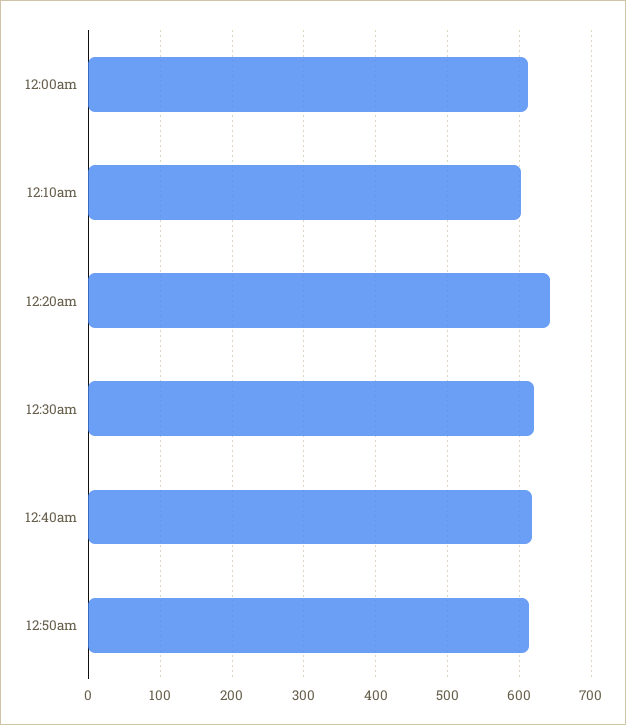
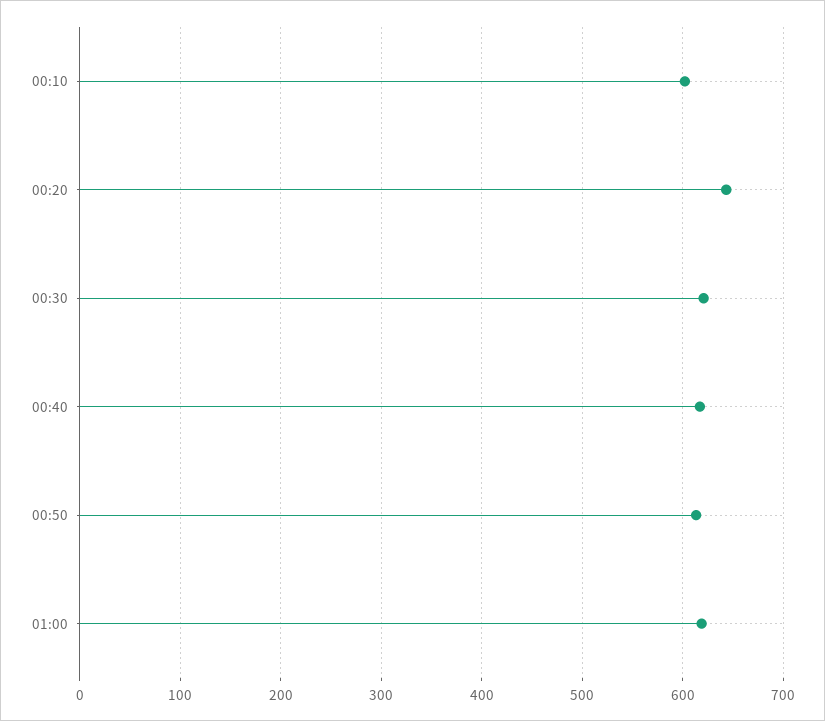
12:00am: 610 -> none
01:00: none -> 620

